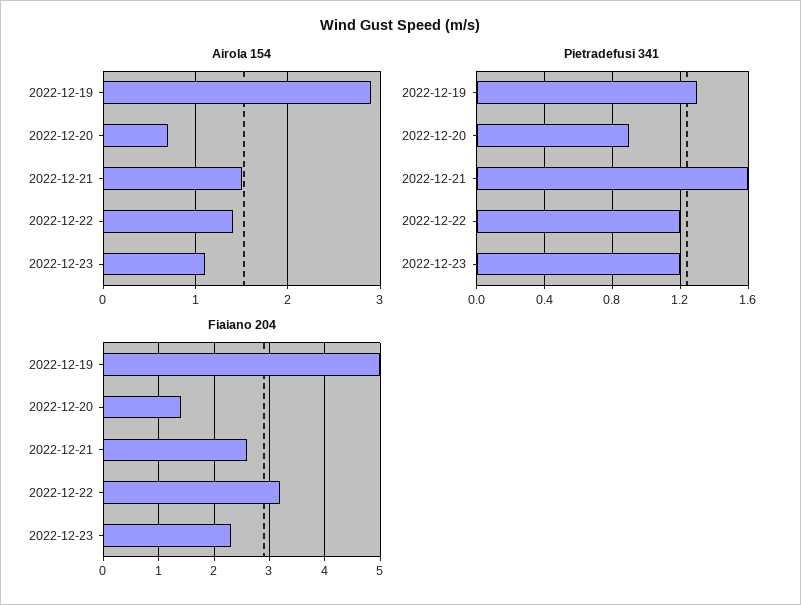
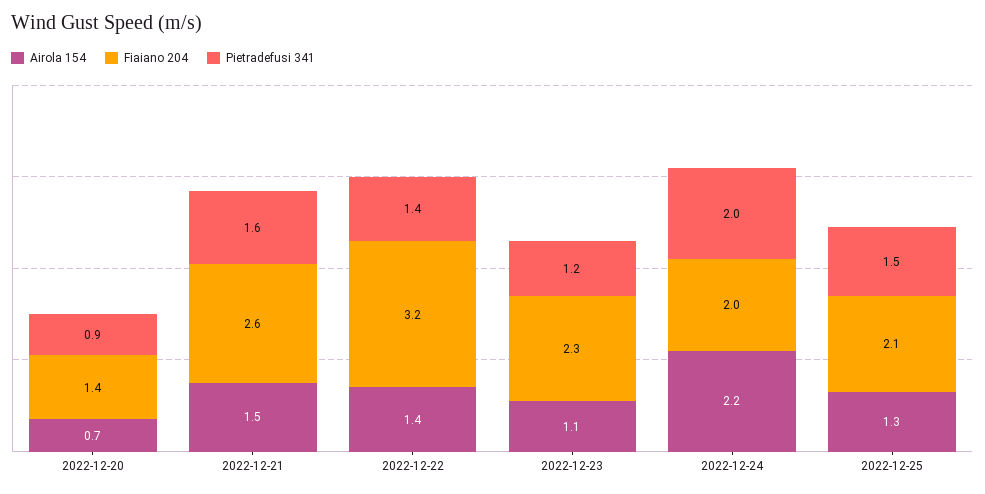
Airola 154, 2022-12-19: 2.9 -> none
Pietradefusi 341, 2022-12-19: 1.3 -> none
Pietradefusi 341, 2022-12-22: 1.2 -> 1.4
Fiaiano 204, 2022-12-19: 5 -> none
Airola 154, 2022-12-24: none -> 2.2
Fiaiano 204, 2022-12-24: none -> 2
Pietradefusi 341, 2022-12-24: none -> 2
Airola 154, 2022-12-25: none -> 1.3
Fiaiano 204, 2022-12-25: none -> 2.1
Pietradefusi 341, 2022-12-25: none -> 1.5

